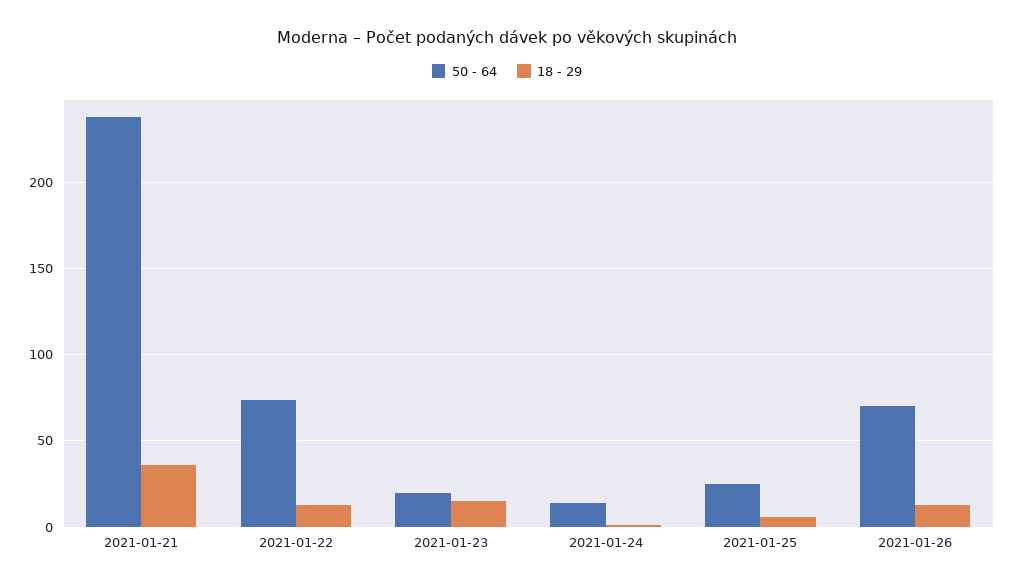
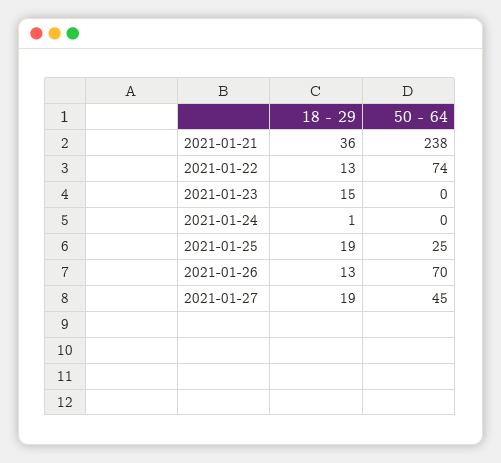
50 - 64, 2021-01-23: 20 -> 0
50 - 64, 2021-01-24: 15 -> 0
18 - 29, 2021-01-25: 5 -> 19
18 - 29, 2021-01-27: none -> 19
50 - 64, 2021-01-27: none -> 45

